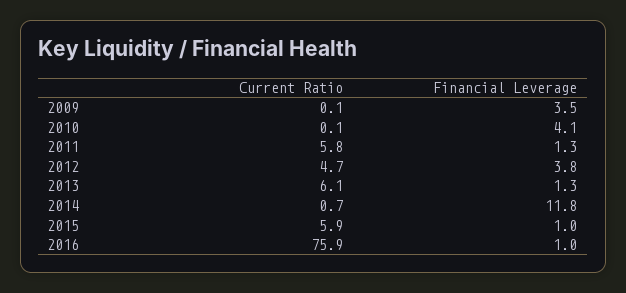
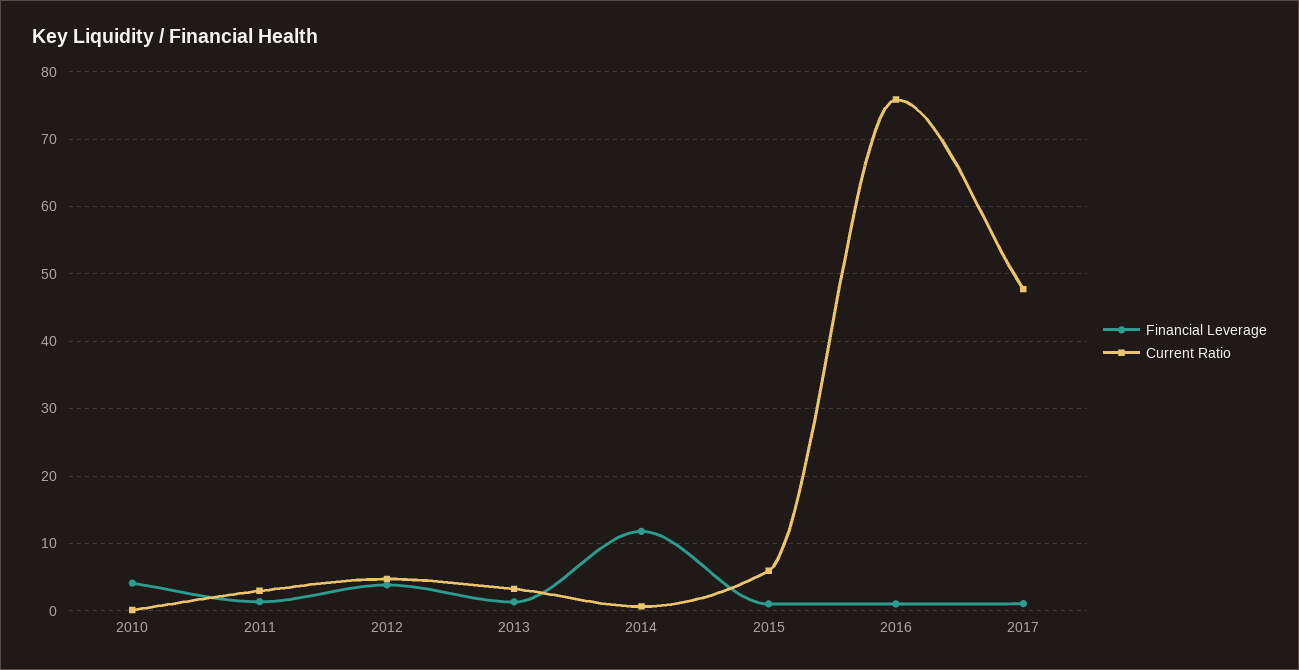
Current Ratio, 2009: 0.1 -> none
Financial Leverage, 2009: 3.5 -> none
Current Ratio, 2011: 5.8 -> 3
Current Ratio, 2013: 6.1 -> 3
Financial Leverage, 2017: none -> 1
Current Ratio, 2017: none -> 48

